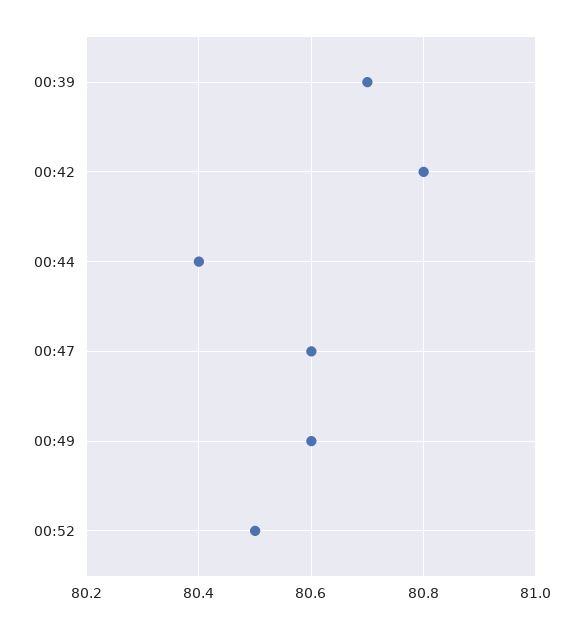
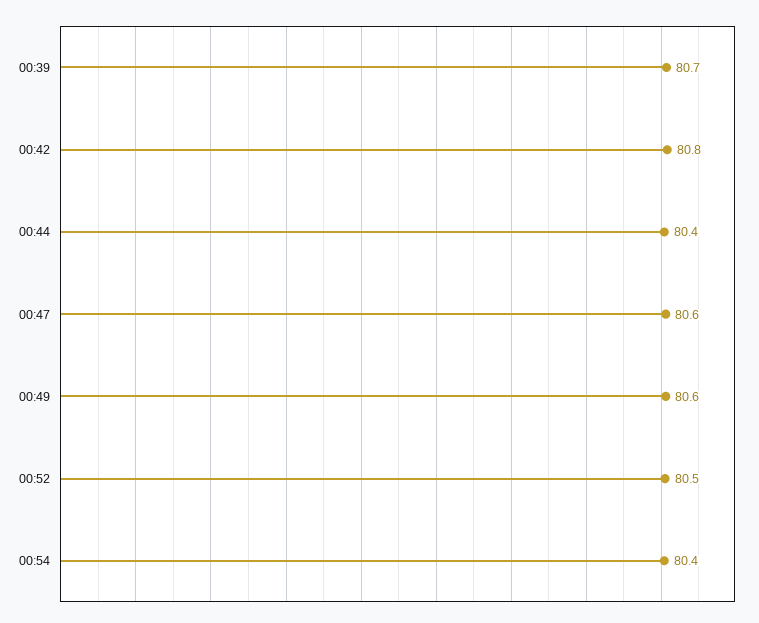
00:54: none -> 80.4

